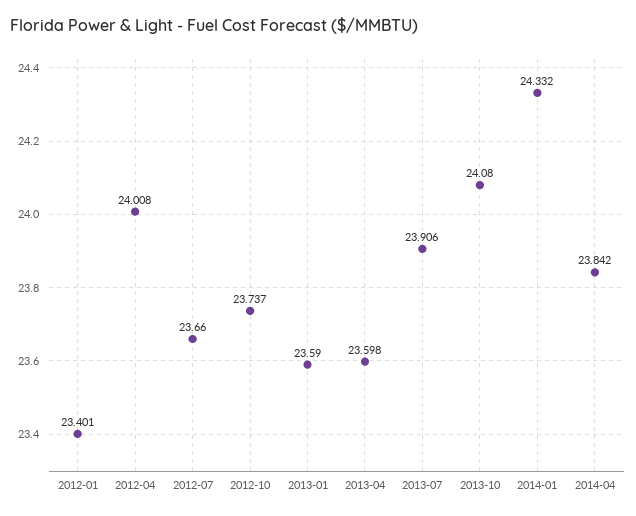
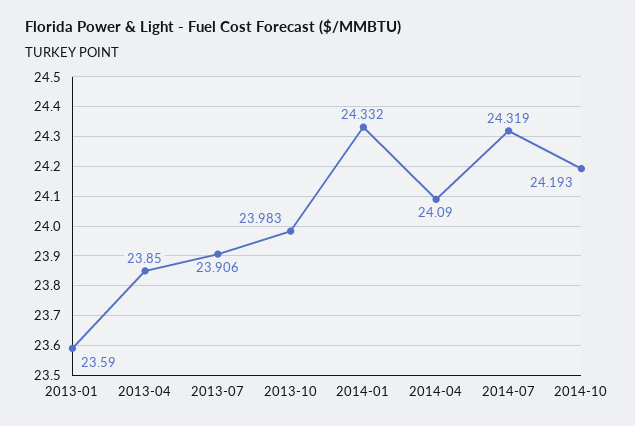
2012-01: 23.401 -> none
2012-04: 24.008 -> none
2012-07: 23.66 -> none
2012-10: 23.737 -> none
2013-04: 23.598 -> 23.85
2013-10: 24.08 -> 23.983
2014-04: 23.842 -> 24.09
2014-07: none -> 24.319
2014-10: none -> 24.193

